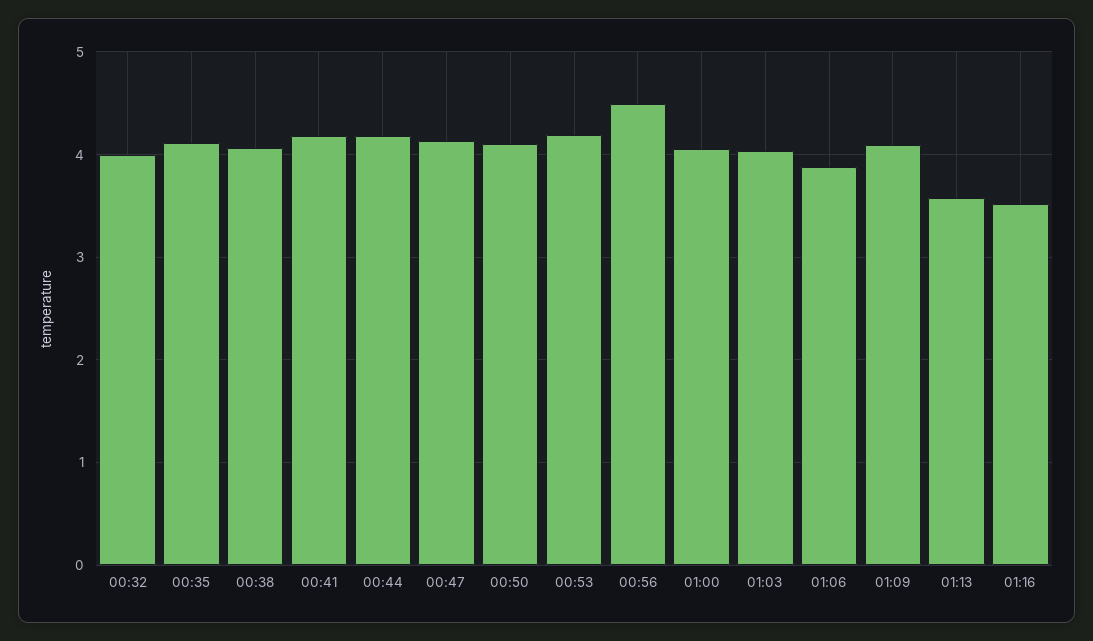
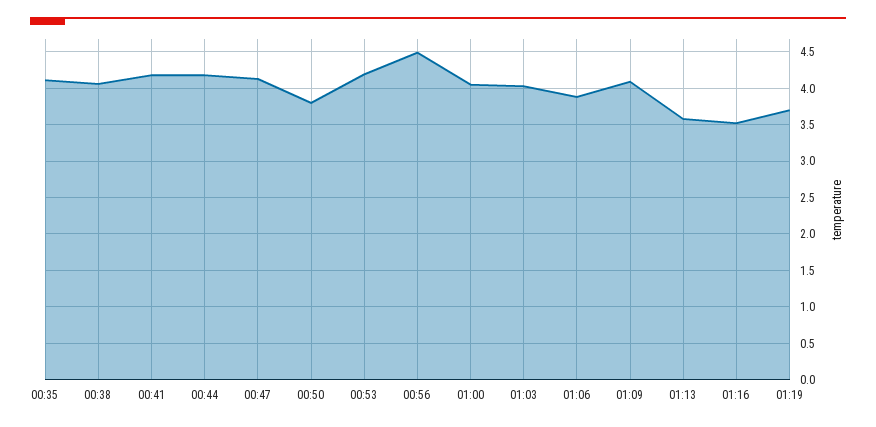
00:32: 4 -> none
00:50: 4.1 -> 3.8
01:19: none -> 3.7

